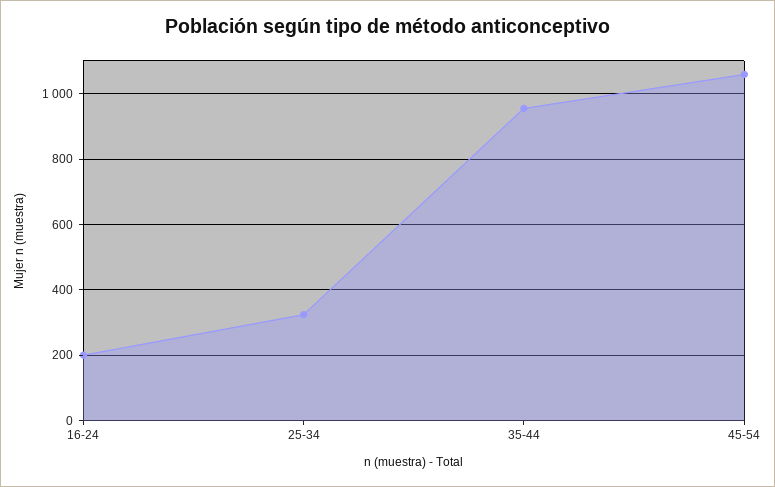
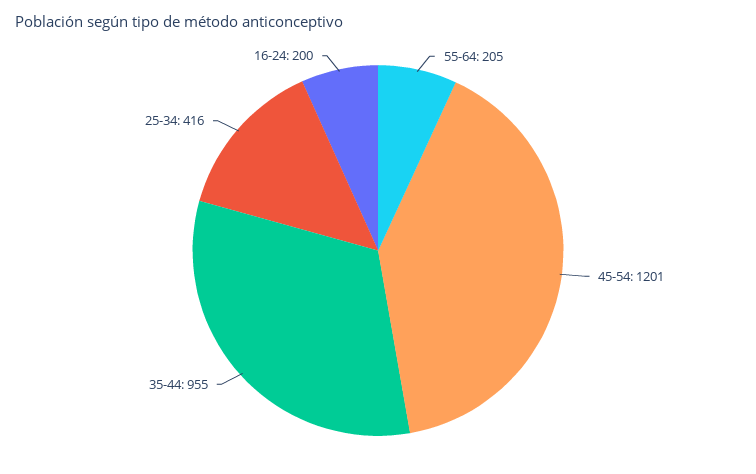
25-34: 320 -> 416
45-54: 1060 -> 1201
55-64: none -> 205

